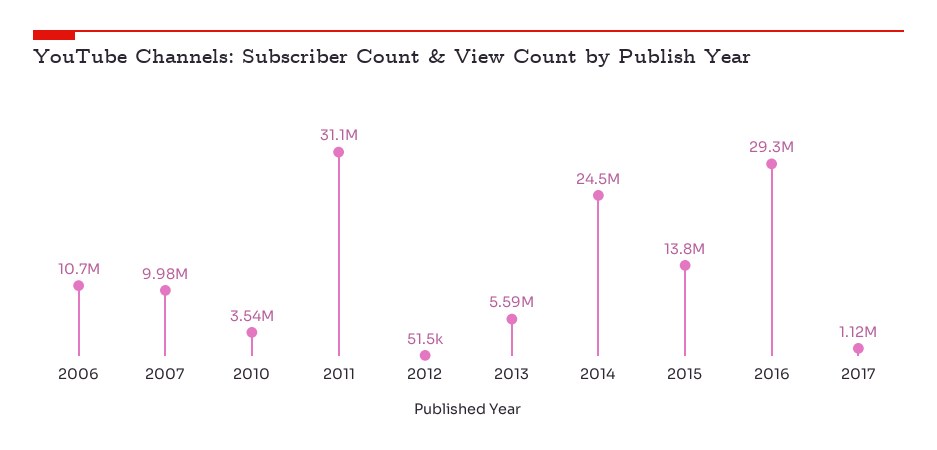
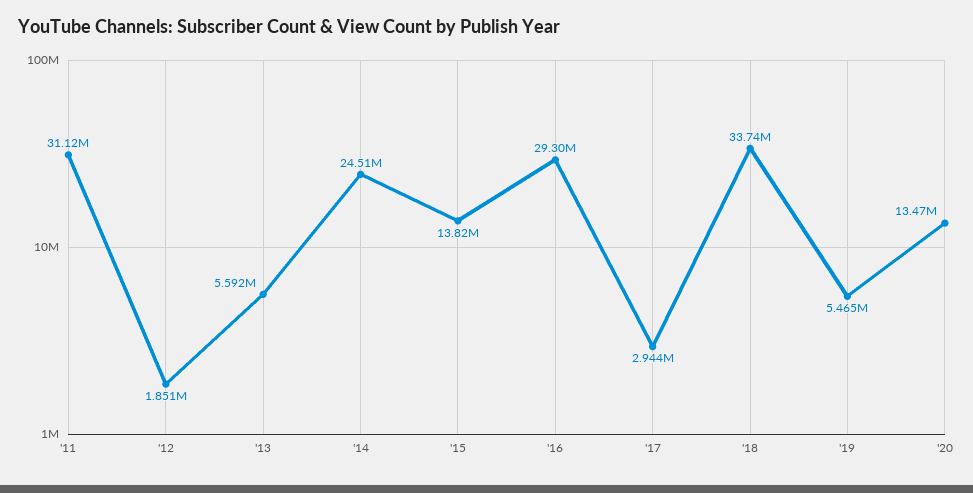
2006: 10700000 -> none
2007: 9980000 -> none
2010: 3540000 -> none
2012: 51500 -> 1851000
2017: 1120000 -> 2944000
'18: none -> 33740000
'19: none -> 5465000
'20: none -> 13470000

